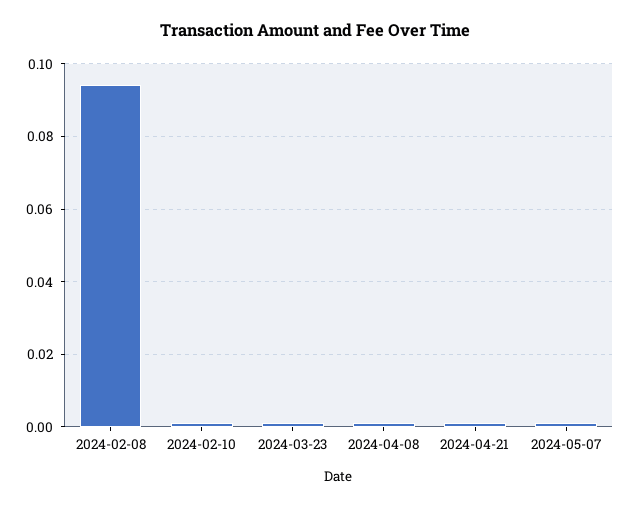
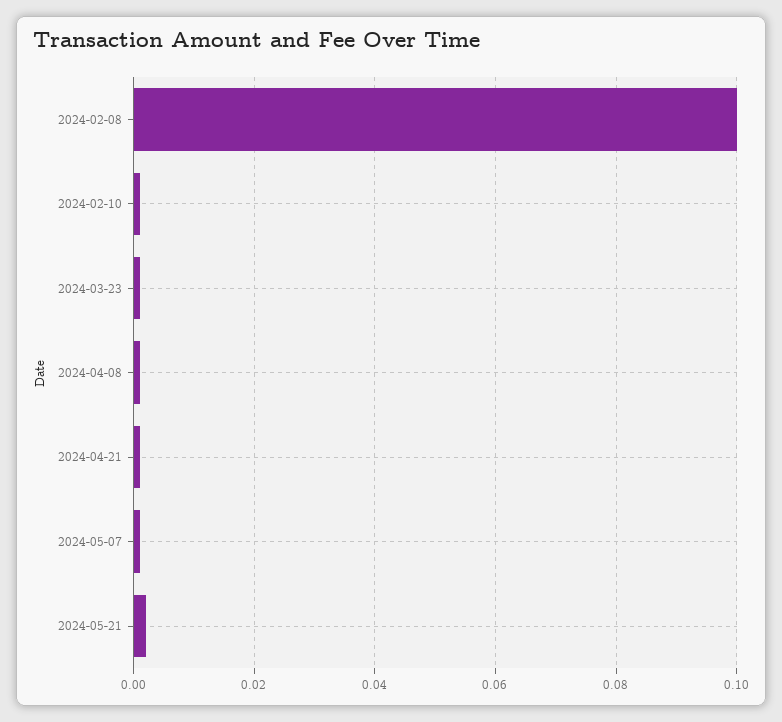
2024-02-08: 0.094 -> 0.1
2024-05-21: none -> 0.002

